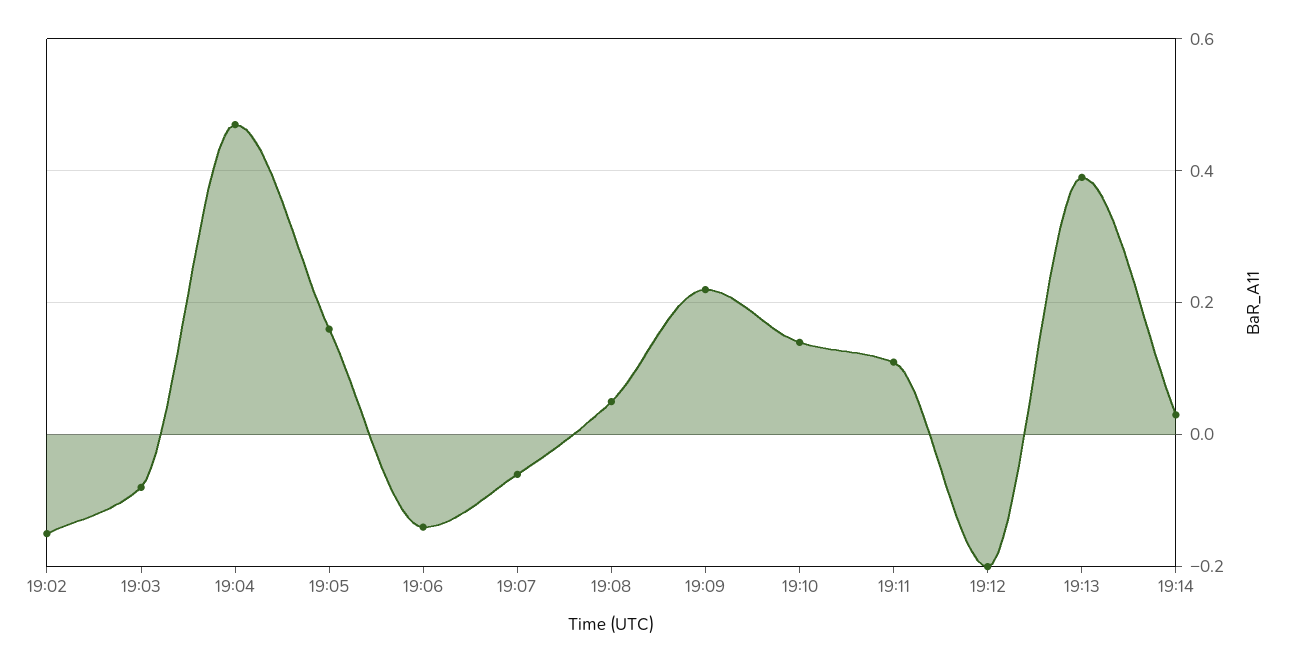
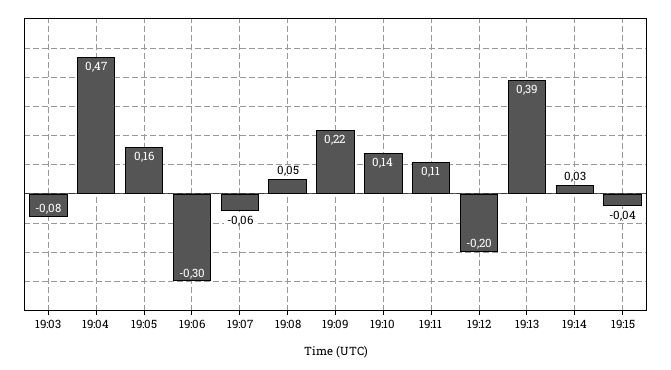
19:02: -0.15 -> none
19:06: -0.15 -> -0.3
19:15: none -> -0.04

